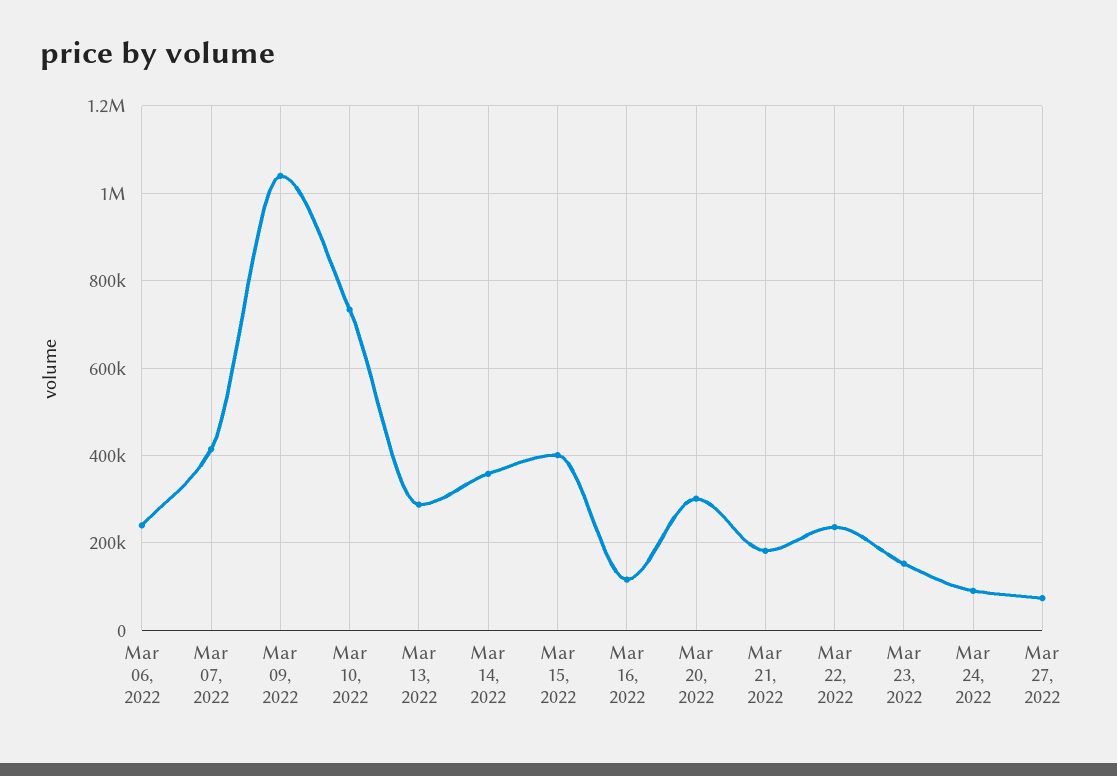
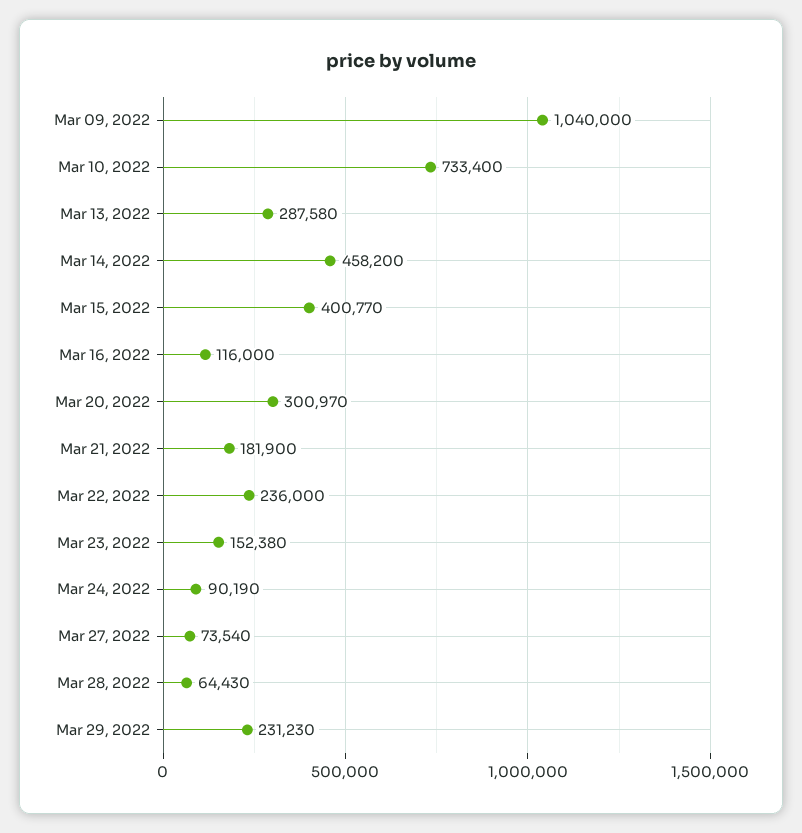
Mar 06, 2022: 240000 -> none
Mar 07, 2022: 420000 -> none
Mar 14, 2022: 360000 -> 458200
Mar 28, 2022: none -> 64430
Mar 29, 2022: none -> 231230

